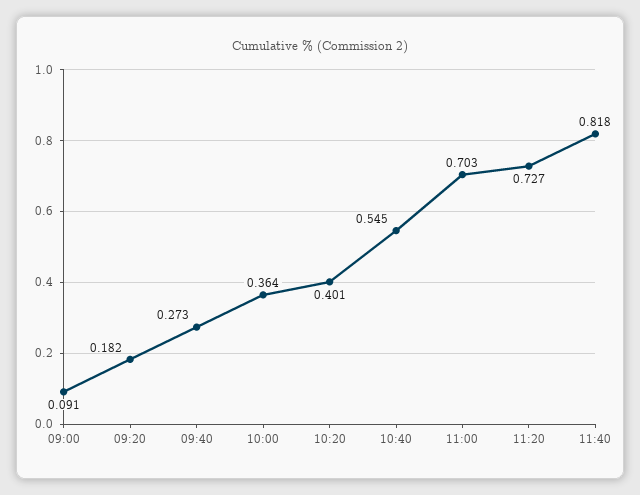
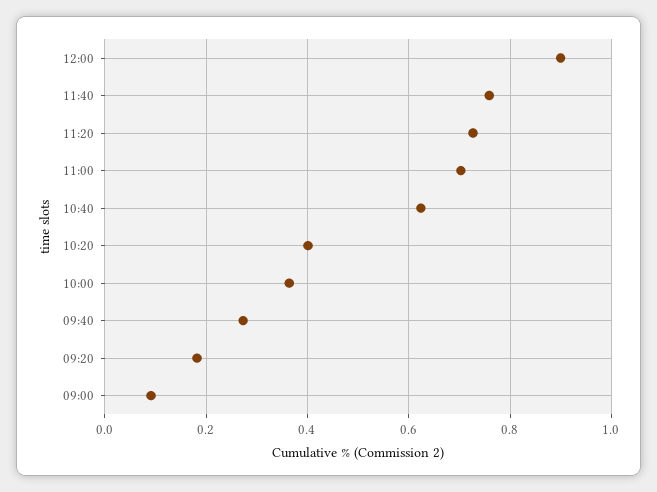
10:40: 0.545 -> 0.62
11:40: 0.818 -> 0.76
12:00: none -> 0.9

